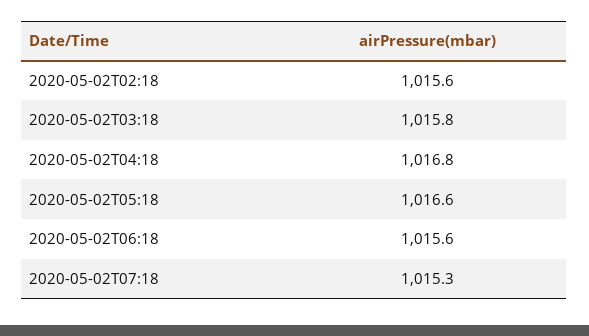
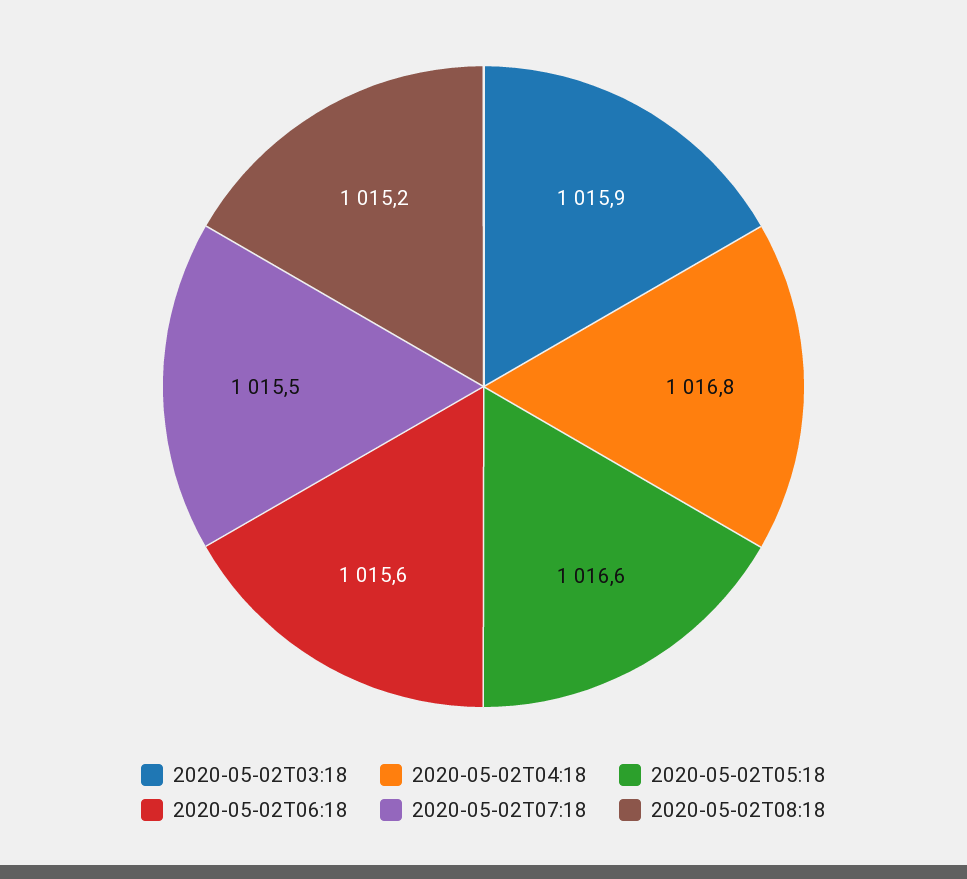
2020-05-02T02:18: 1015.6 -> none
2020-05-02T03:18: 1015.8 -> 1015.9
2020-05-02T07:18: 1015.3 -> 1015.5
2020-05-02T08:18: none -> 1015.2

